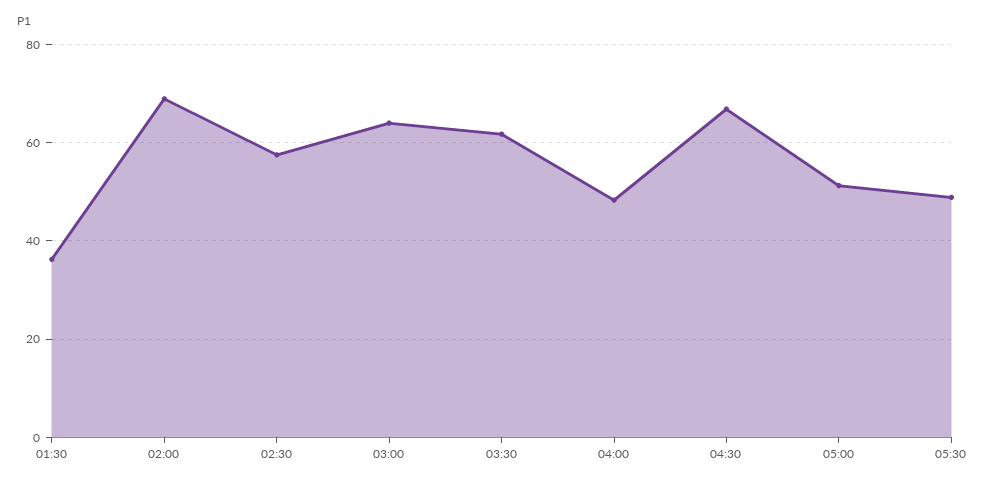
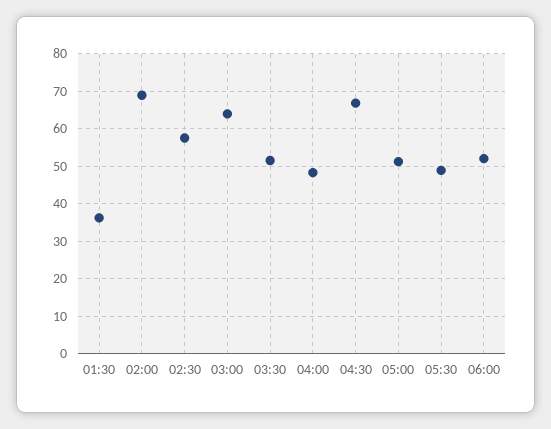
03:30: 62 -> 52
06:00: none -> 52

